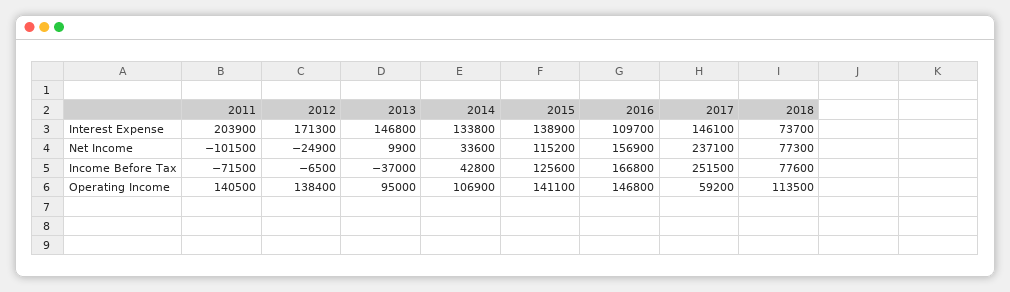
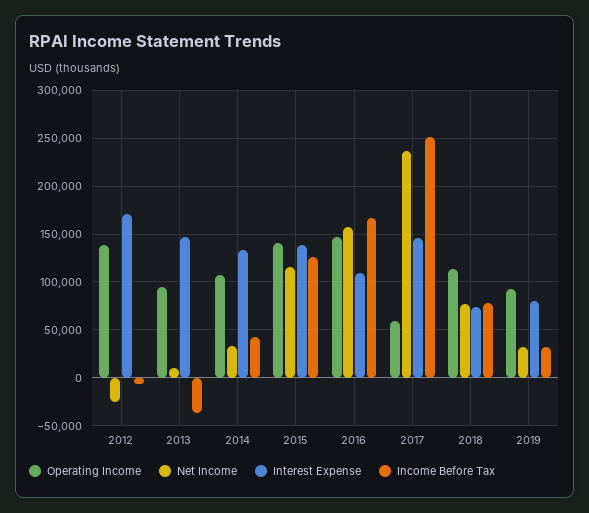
Interest Expense, 2011: 203900 -> none
Net Income, 2011: -101500 -> none
Income Before Tax, 2011: -71500 -> none
Operating Income, 2011: 140500 -> none
Operating Income, 2019: none -> 90000
Net Income, 2019: none -> 30000
Interest Expense, 2019: none -> 80000
Income Before Tax, 2019: none -> 30000

